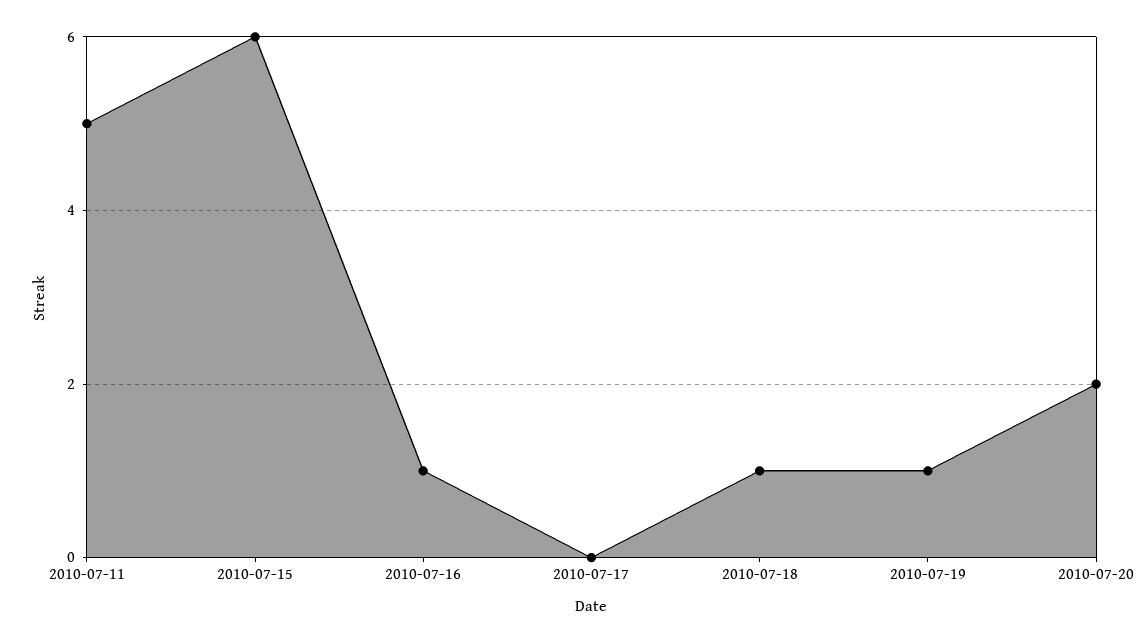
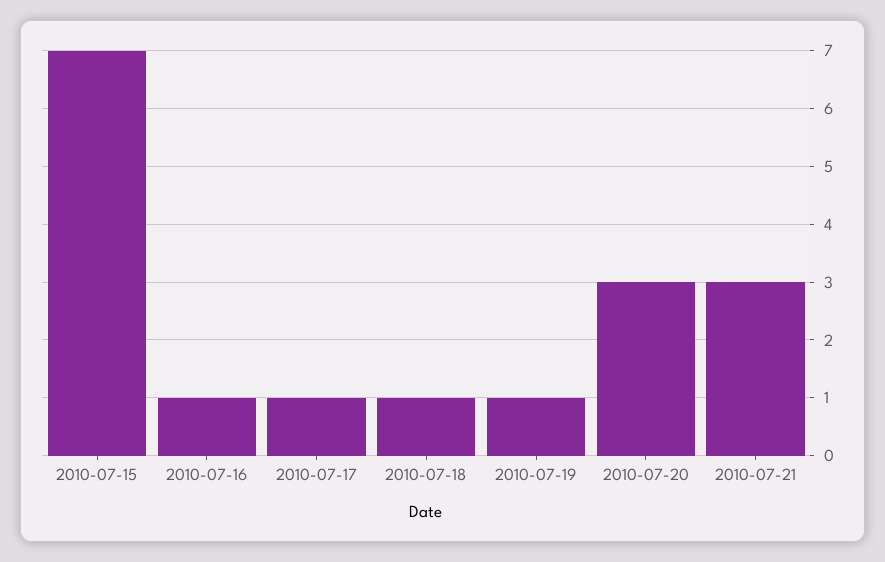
2010-07-11: 5 -> none
2010-07-15: 6 -> 7
2010-07-17: 0 -> 1
2010-07-20: 2 -> 3
2010-07-21: none -> 3

